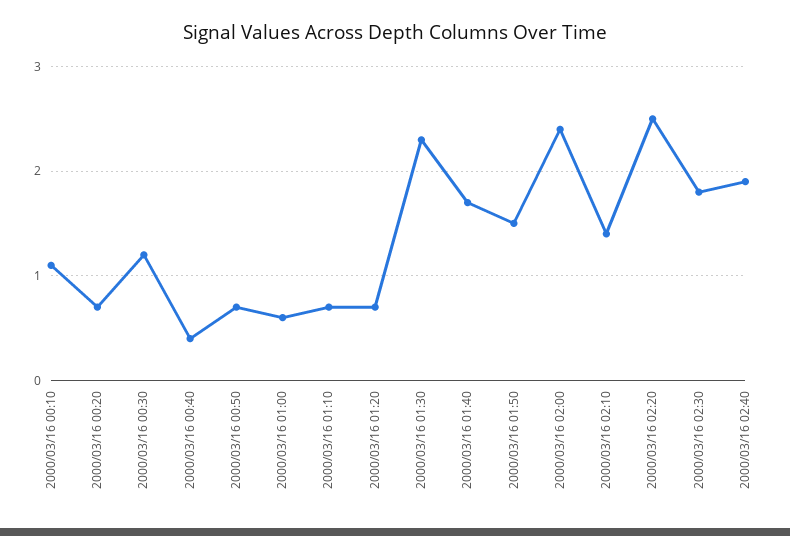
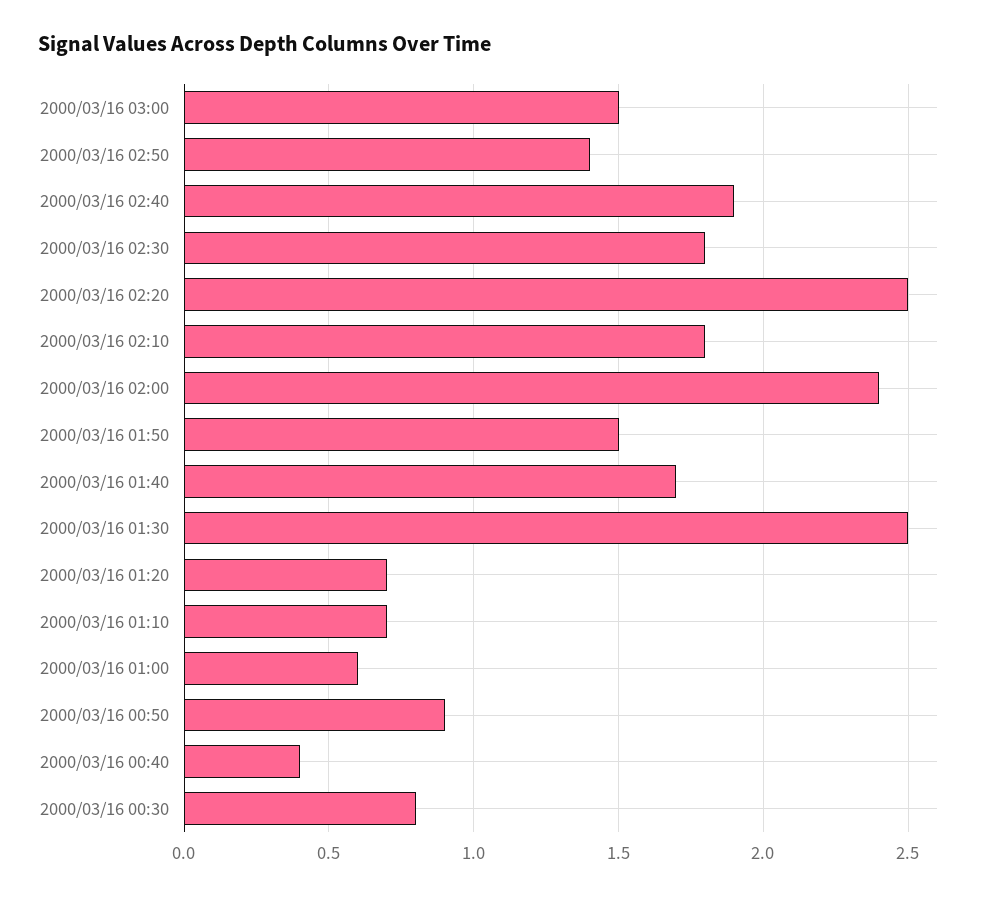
2000/03/16 00:10: 1.1 -> none
2000/03/16 00:20: 0.7 -> none
2000/03/16 00:30: 1.2 -> 0.8
2000/03/16 00:50: 0.7 -> 0.9
2000/03/16 01:30: 2.3 -> 2.5
2000/03/16 02:10: 1.4 -> 1.8
2000/03/16 03:00: none -> 1.5
2000/03/16 02:50: none -> 1.4

